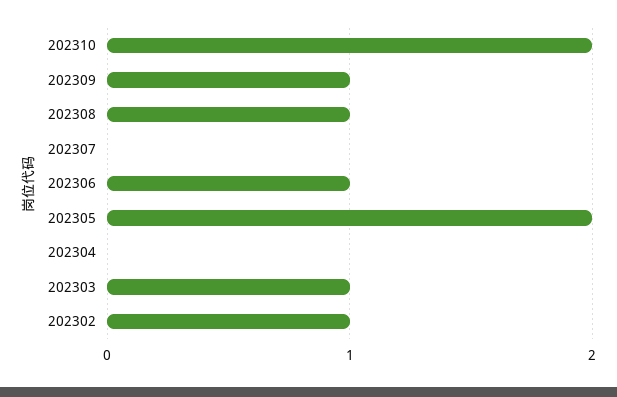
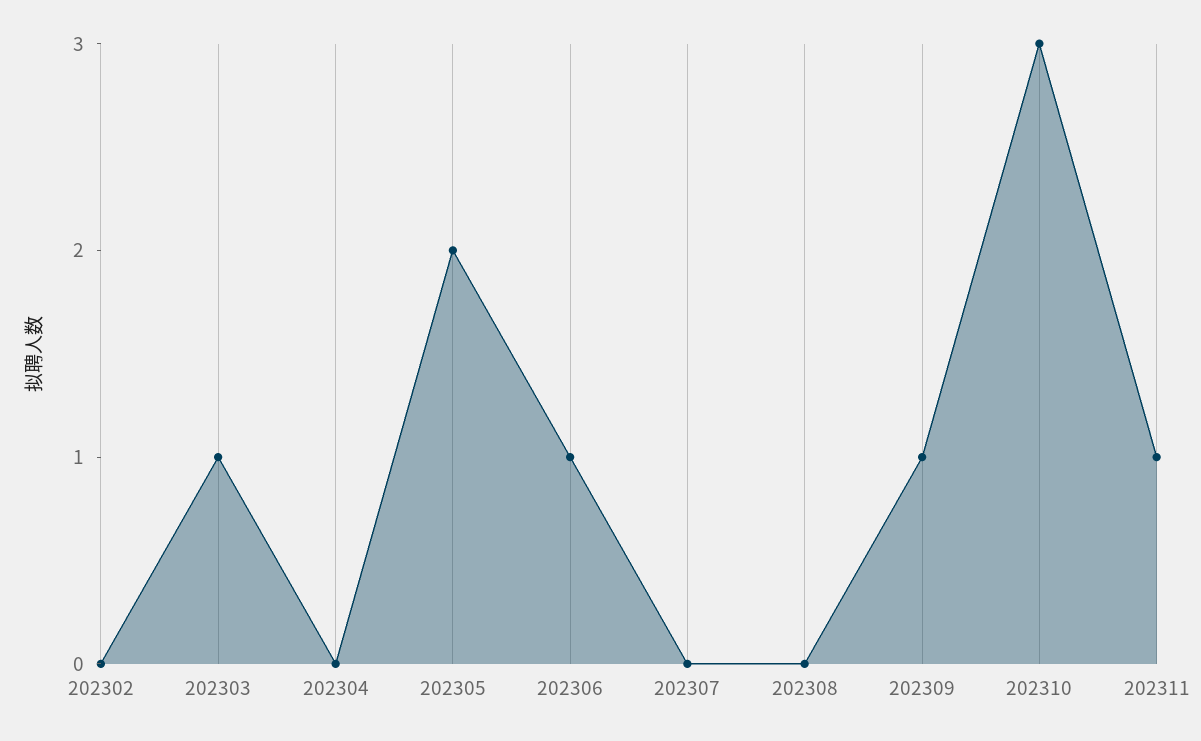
202310: 2 -> 3
202308: 1 -> 0
202302: 1 -> 0
202311: none -> 1

